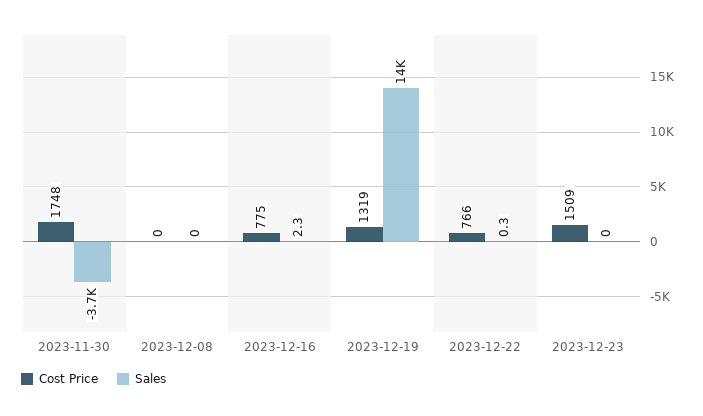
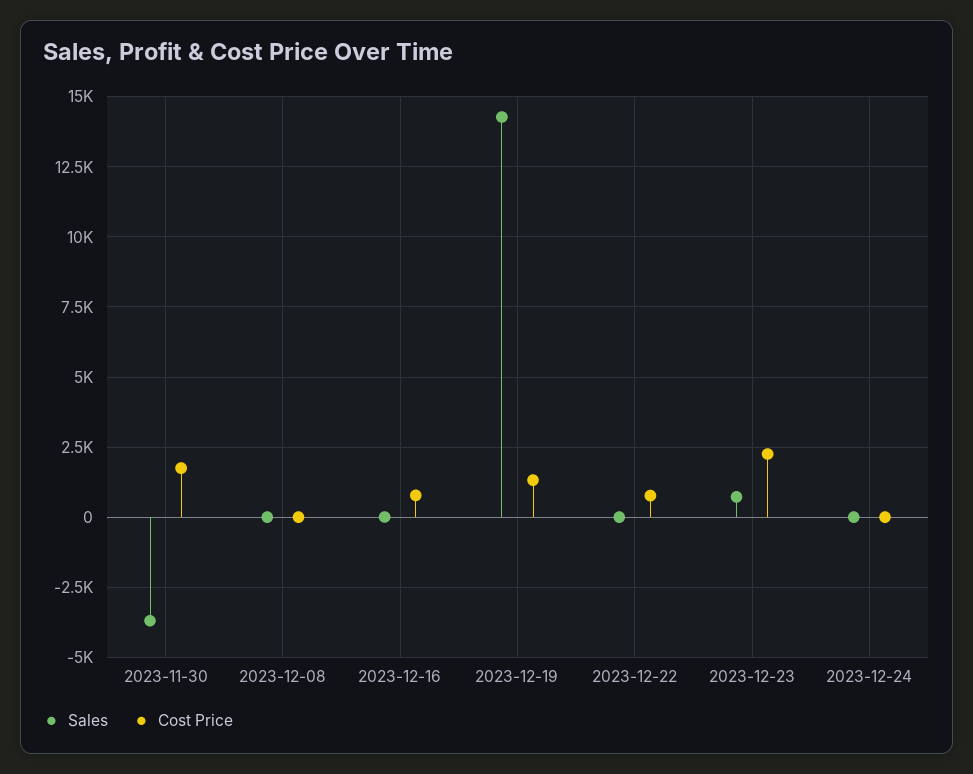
Cost Price, 2023-12-23: 1509 -> 2250
Sales, 2023-12-23: 0 -> 750
Sales, 2023-12-24: none -> 0
Cost Price, 2023-12-24: none -> 0

